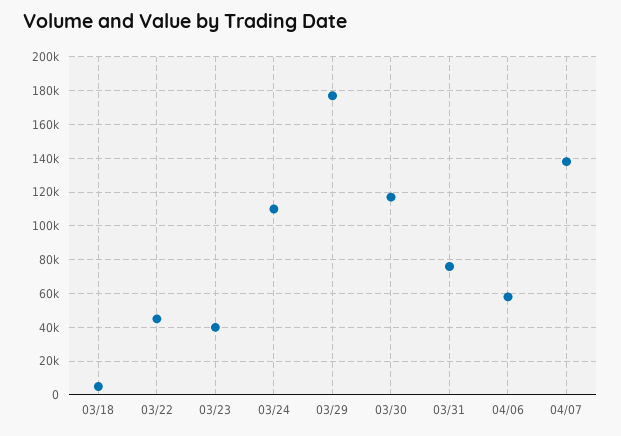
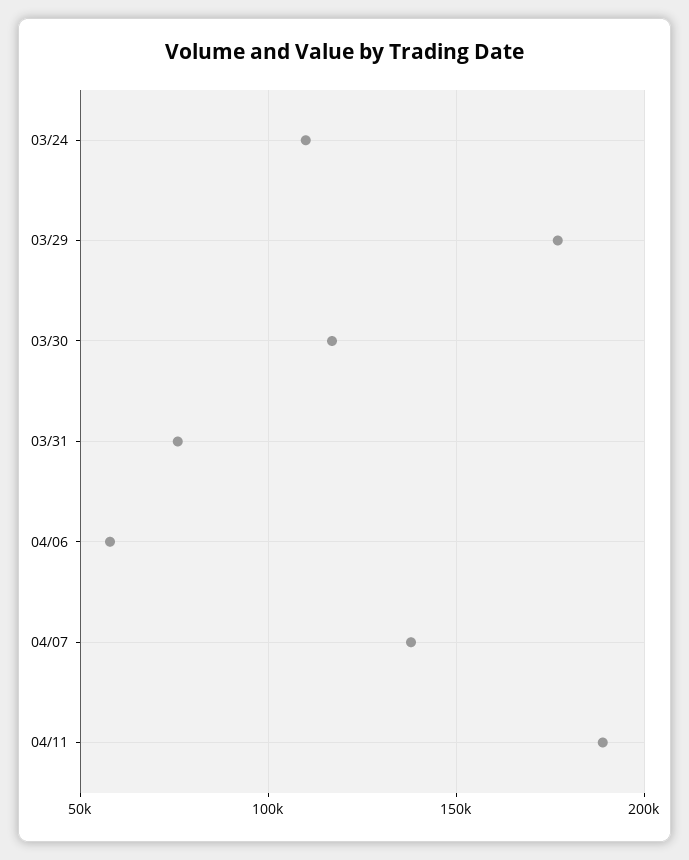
03/18: 5000 -> none
03/22: 45000 -> none
03/23: 40000 -> none
04/11: none -> 190000

